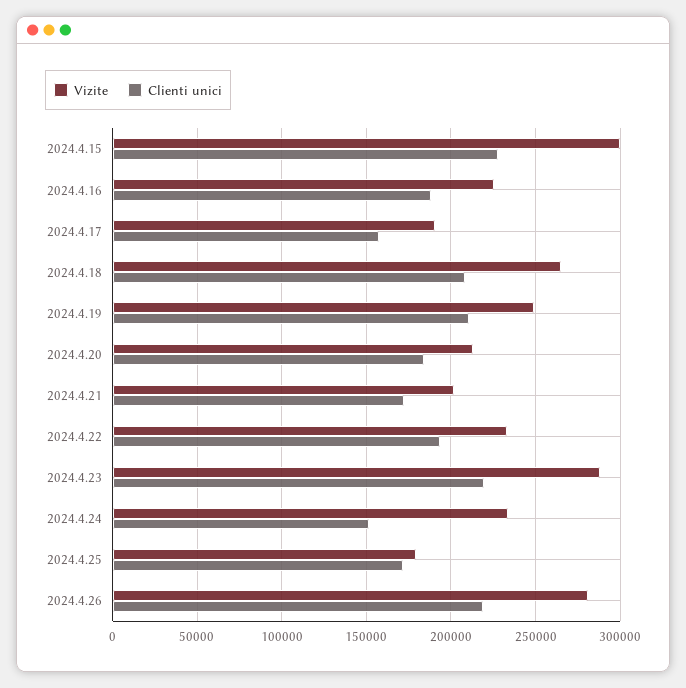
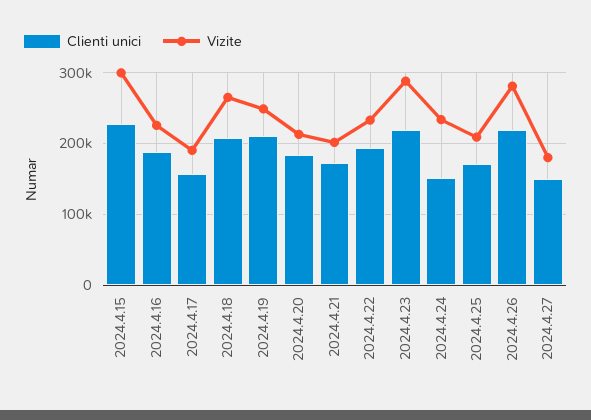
Vizite, 2024.4.25: 180000 -> 210000
Clienti unici, 2024.4.27: none -> 150000
Vizite, 2024.4.27: none -> 180000

